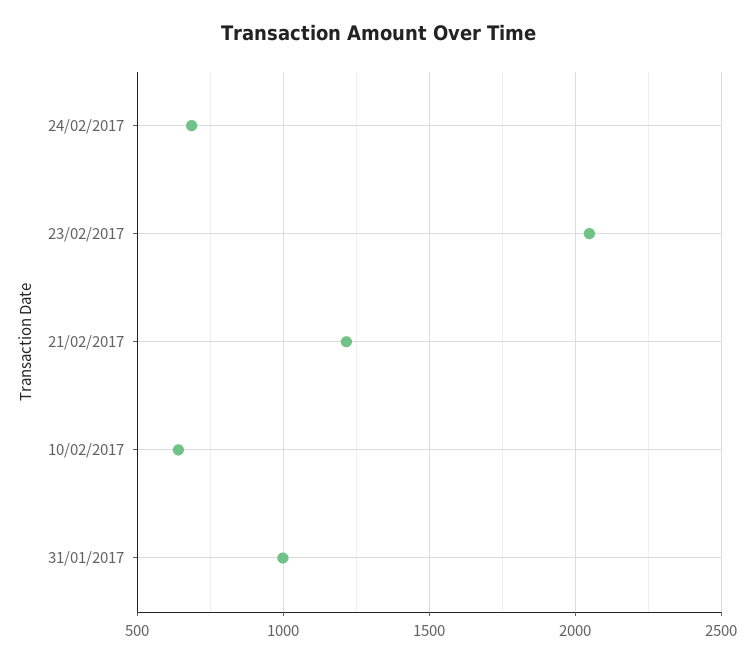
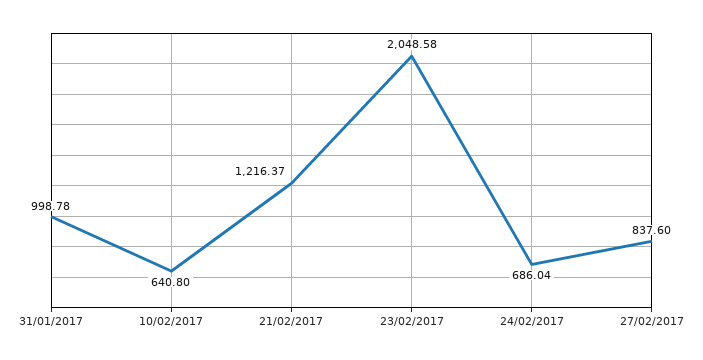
27/02/2017: none -> 837.6

